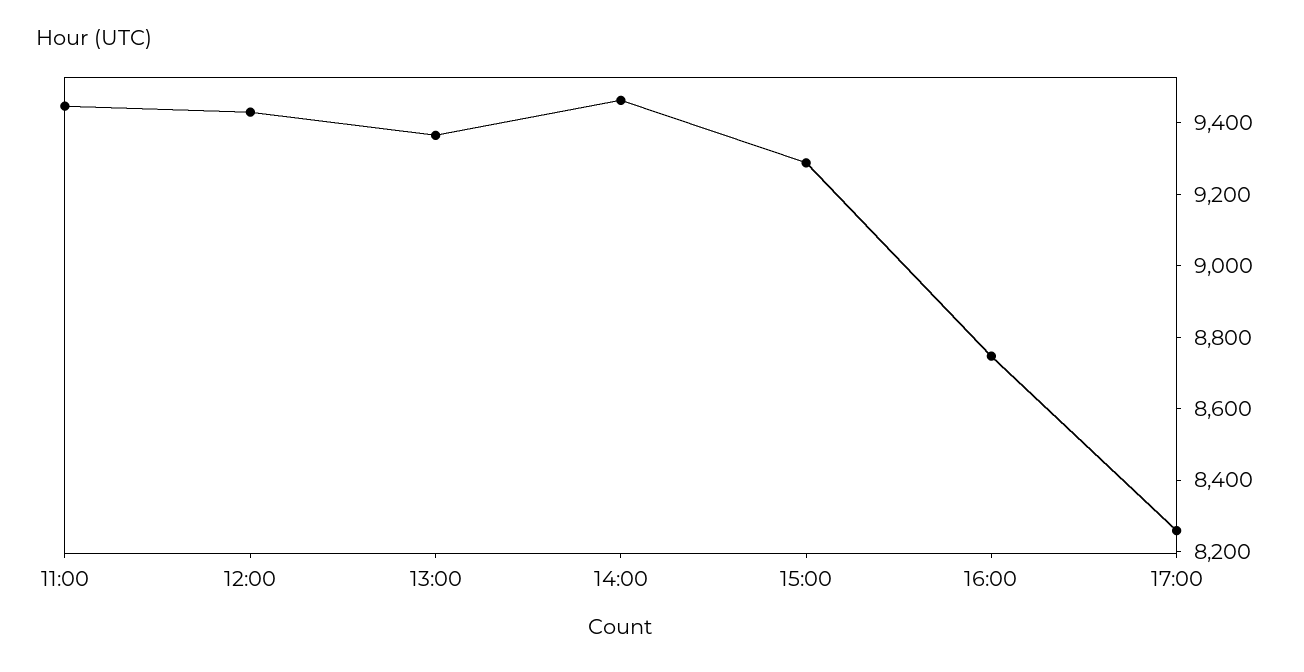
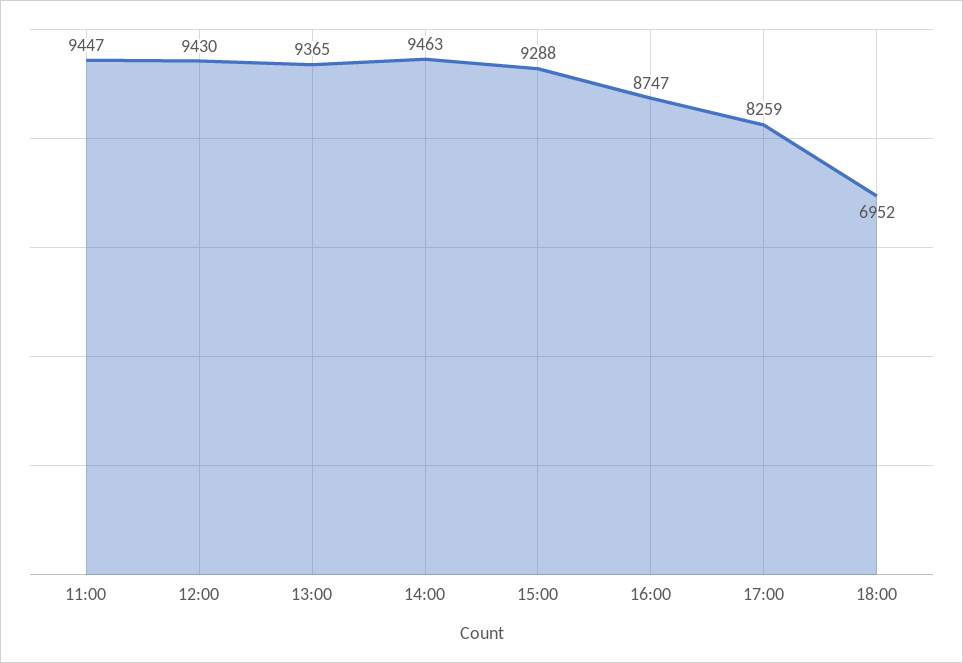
18:00: none -> 6952

